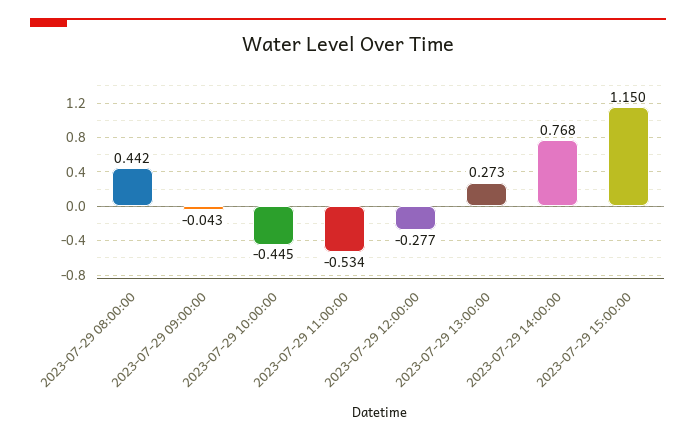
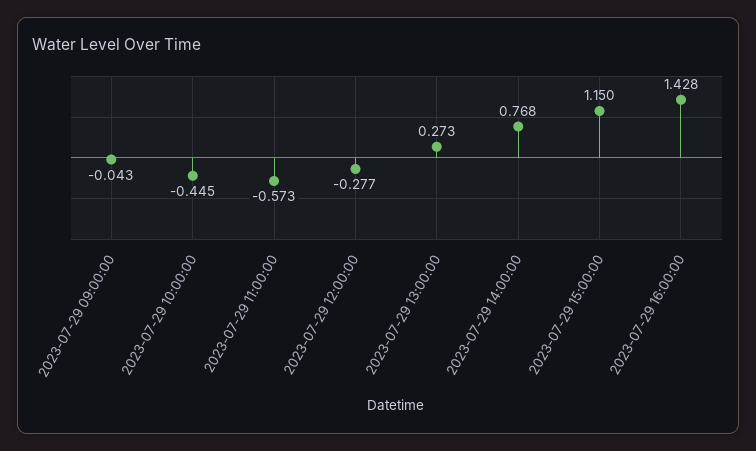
2023-07-29 08:00:00: 0.442 -> none
2023-07-29 11:00:00: -0.534 -> -0.573
2023-07-29 16:00:00: none -> 1.428

